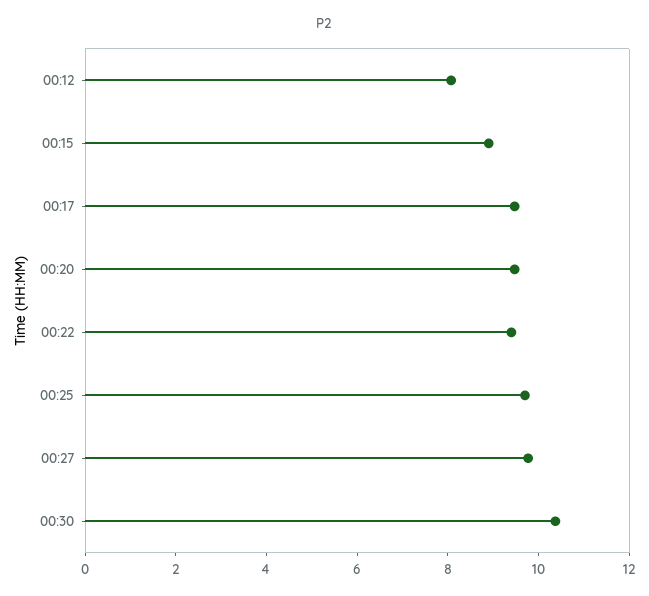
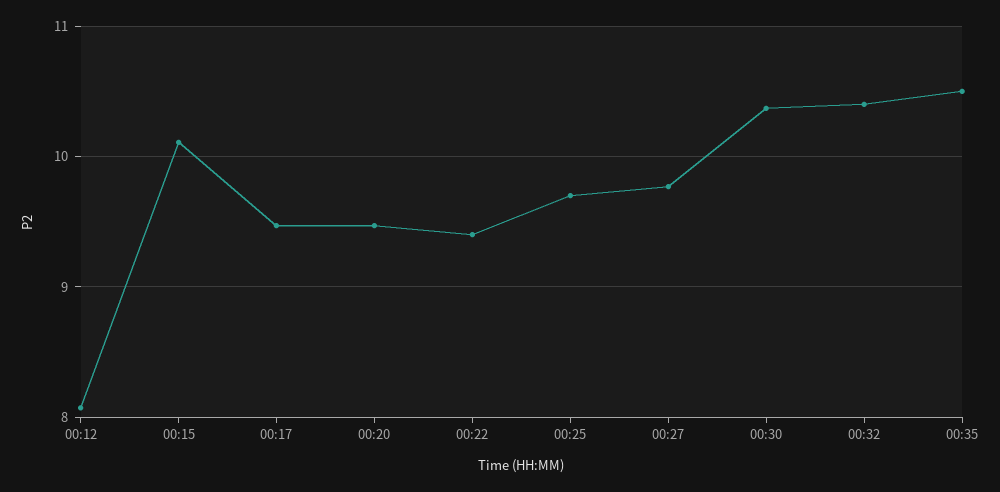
00:15: 9 -> 10.1
00:32: none -> 10.4
00:35: none -> 10.5

